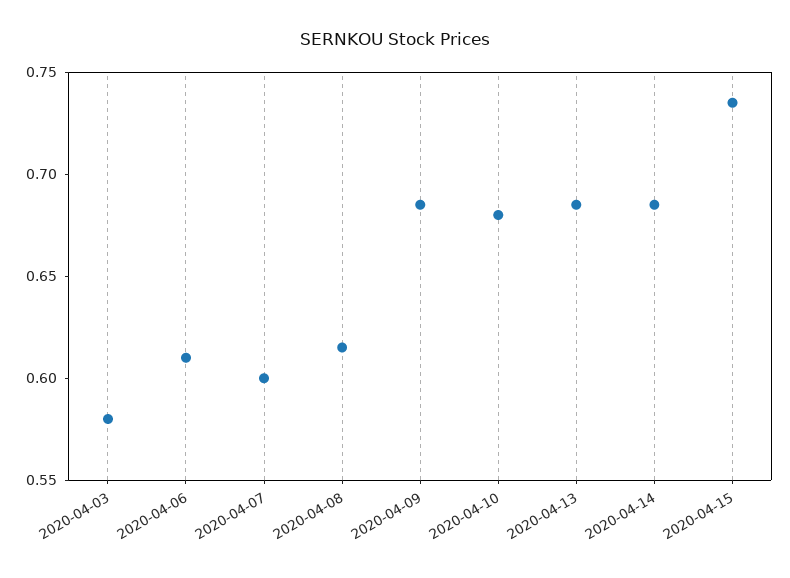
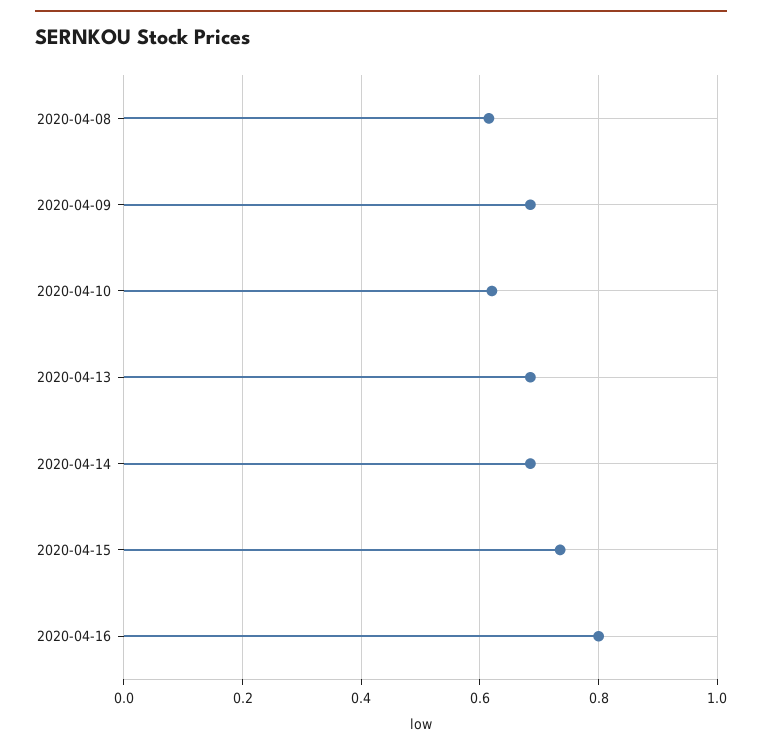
2020-04-03: 0.58 -> none
2020-04-06: 0.61 -> none
2020-04-07: 0.6 -> none
2020-04-10: 0.68 -> 0.62
2020-04-16: none -> 0.8

